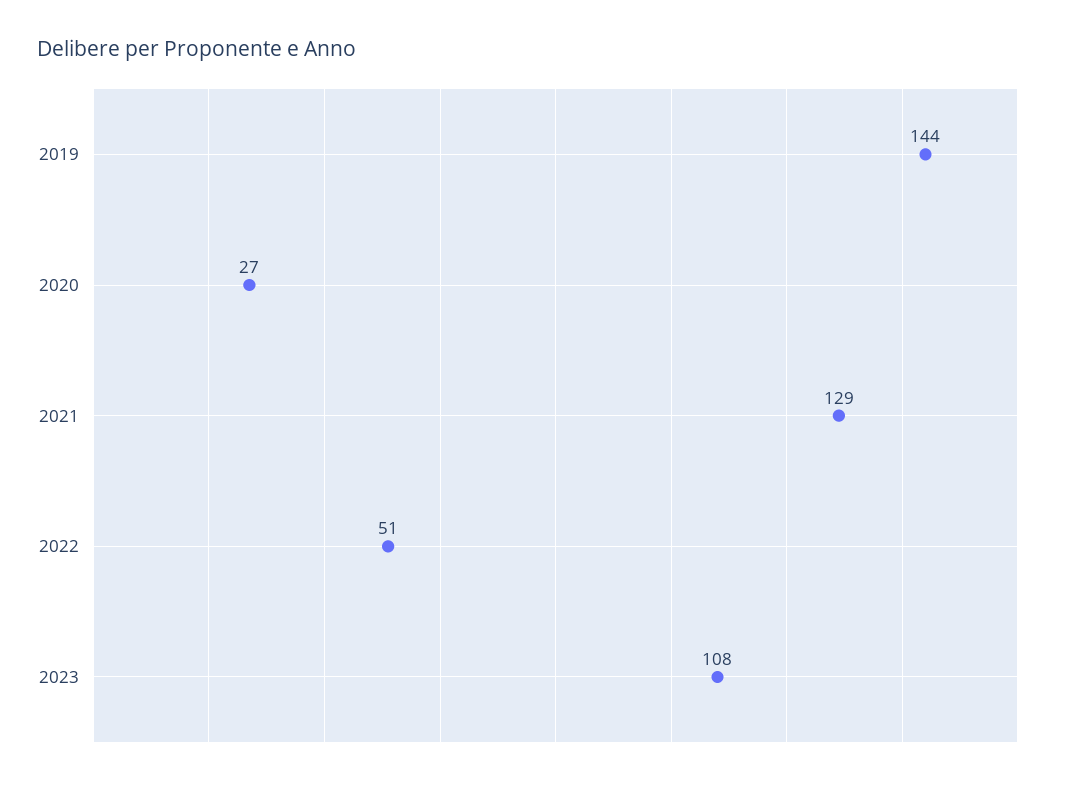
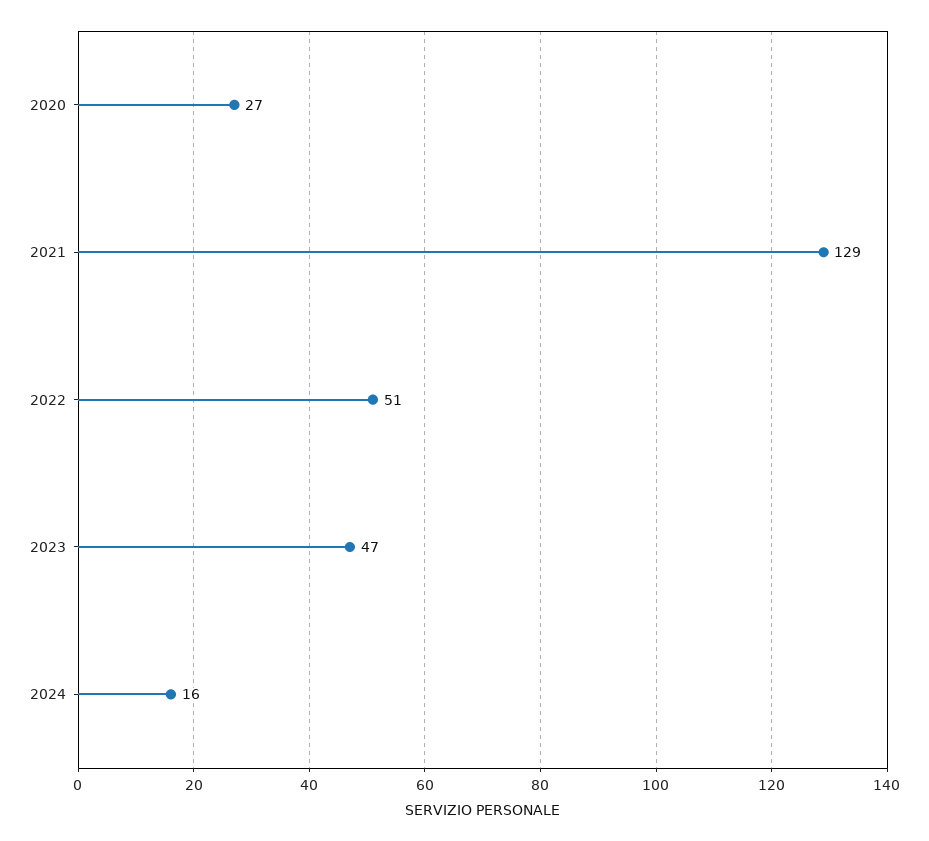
2019: 144 -> none
2023: 108 -> 47
2024: none -> 16

